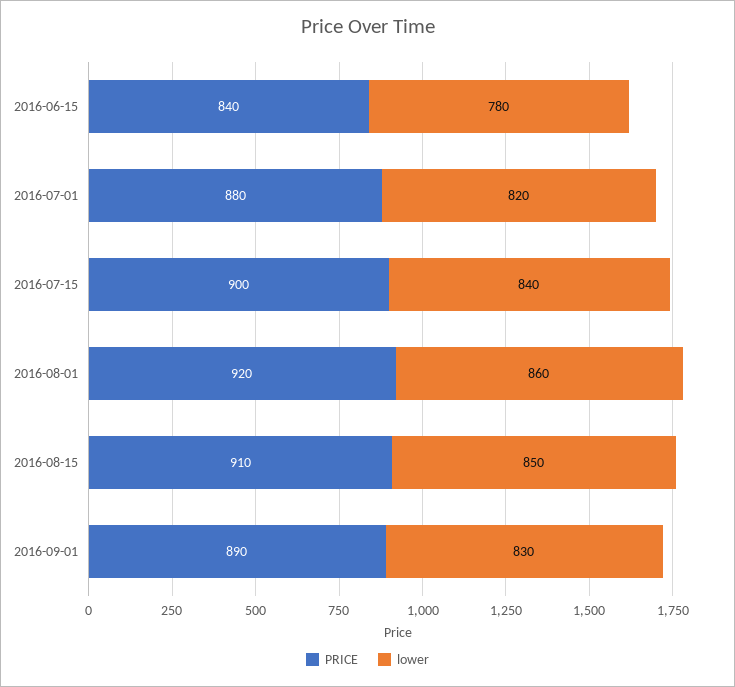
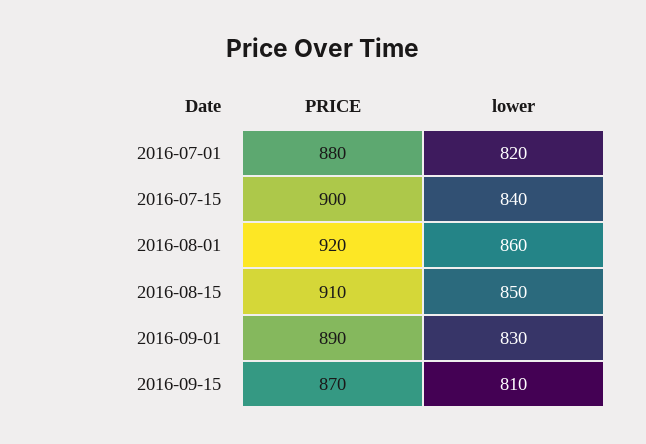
PRICE, 2016-06-15: 840 -> none
lower, 2016-06-15: 780 -> none
PRICE, 2016-09-15: none -> 870
lower, 2016-09-15: none -> 810

